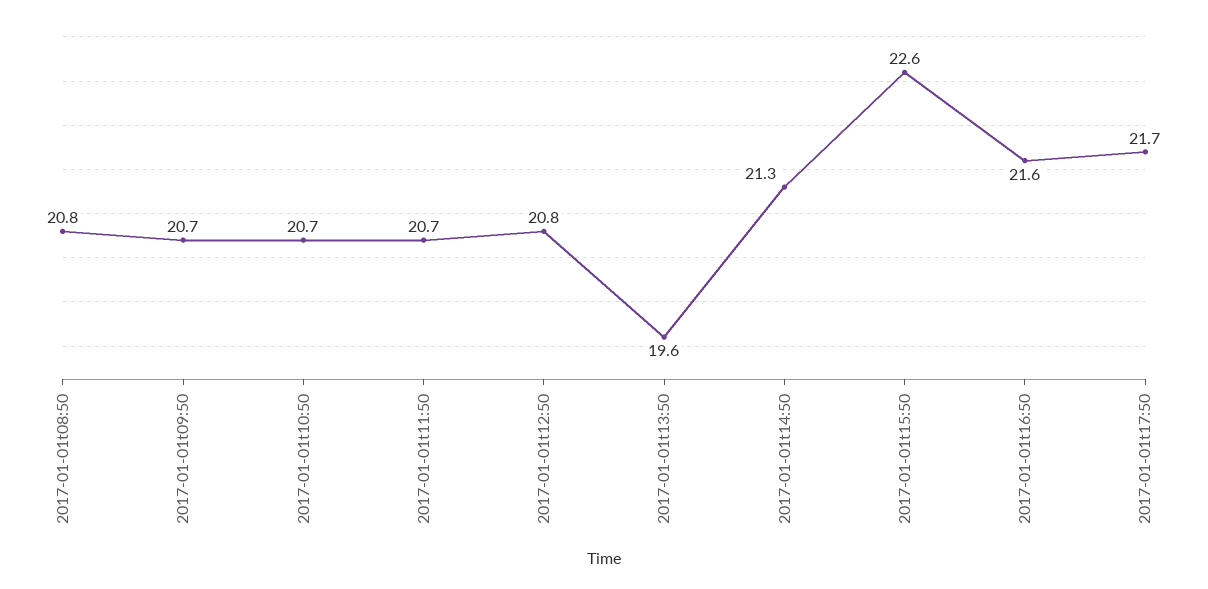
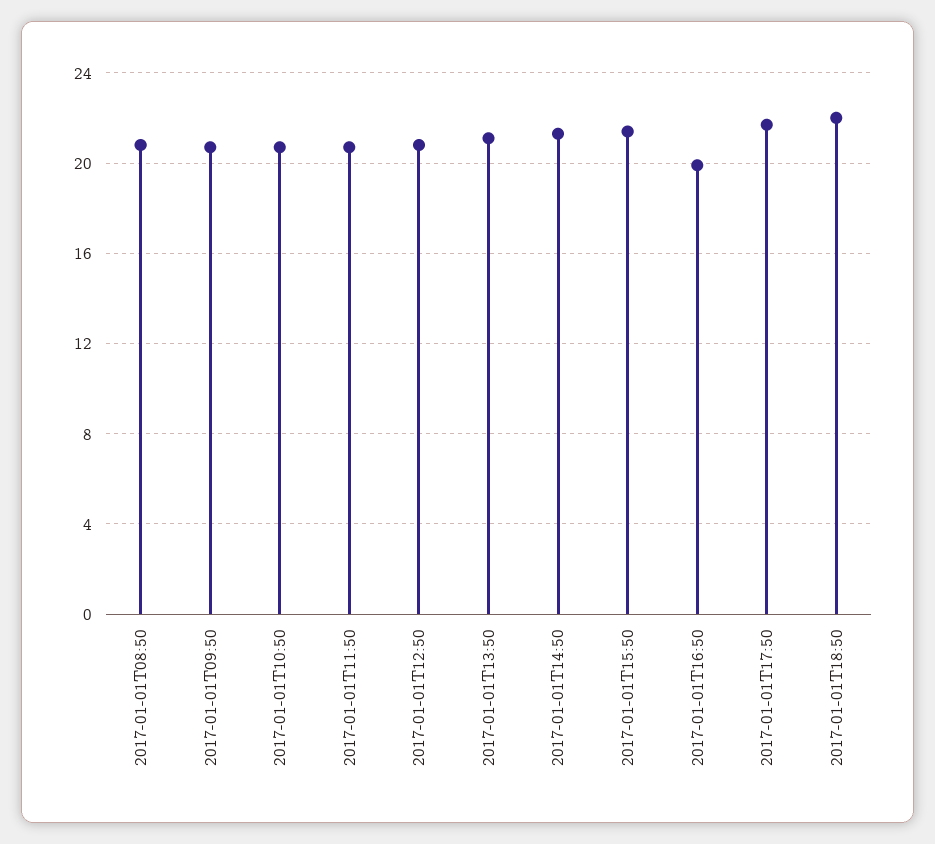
2017-01-01t13:50: 19.6 -> 21
2017-01-01t15:50: 22.6 -> 21.5
2017-01-01t16:50: 21.6 -> 20
2017-01-01T18:50: none -> 22

